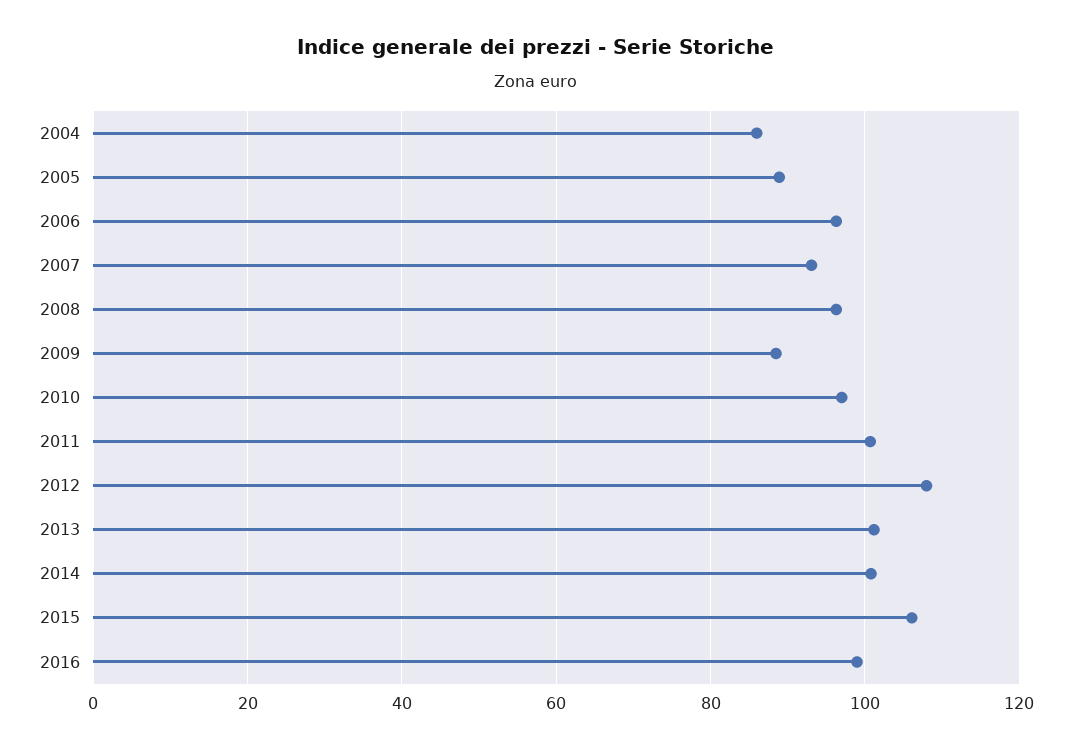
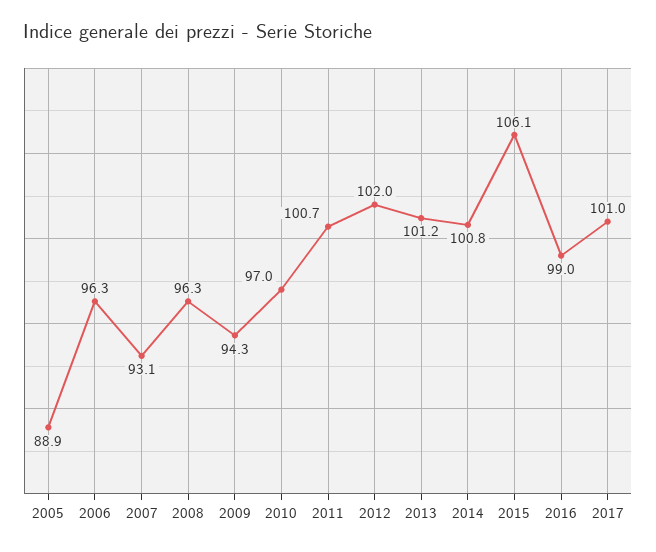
2004: 86 -> none
2009: 88 -> 94.3
2012: 108 -> 102
2017: none -> 101

